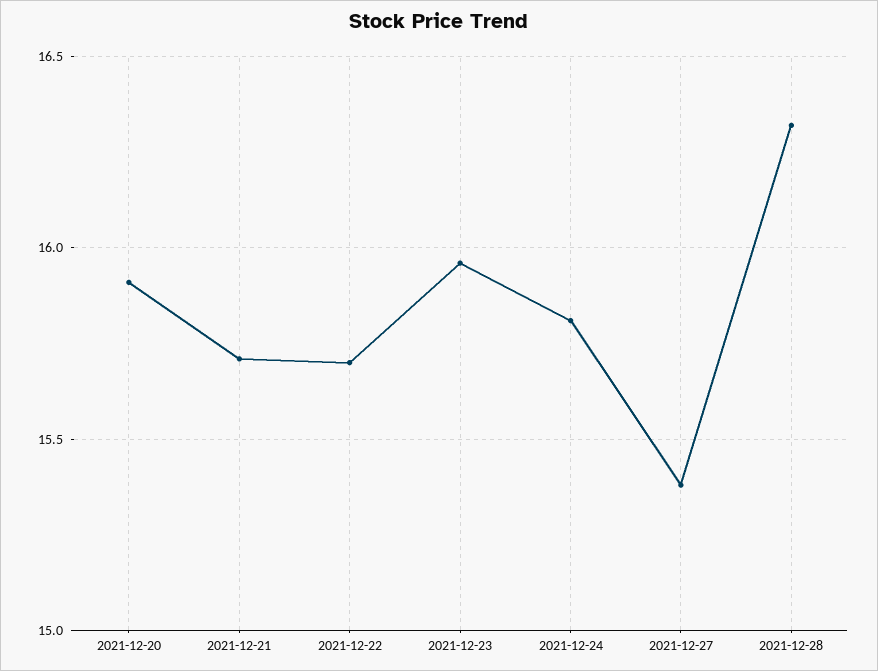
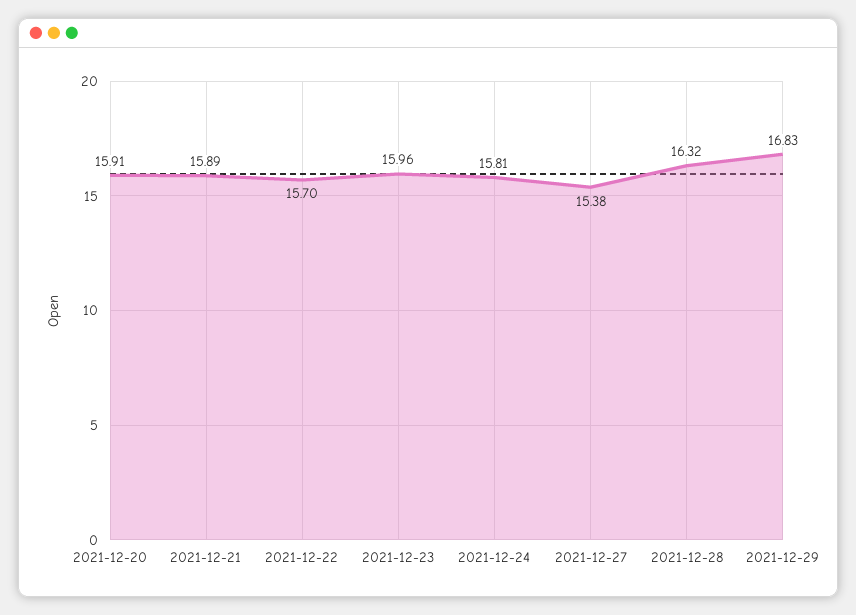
2021-12-21: 15.7 -> 15.89
2021-12-29: none -> 16.83

